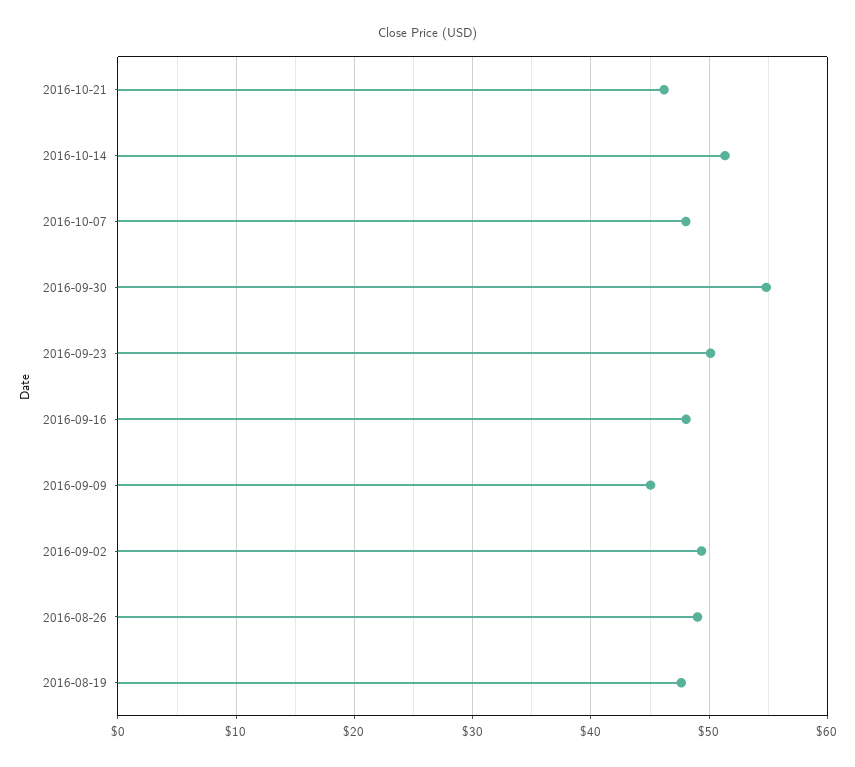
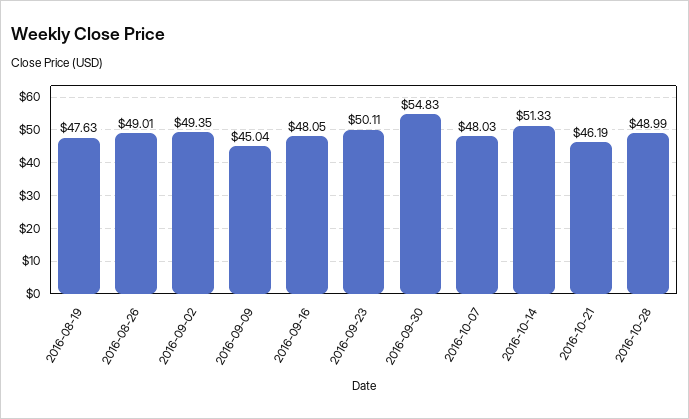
2016-10-28: none -> 48.99

